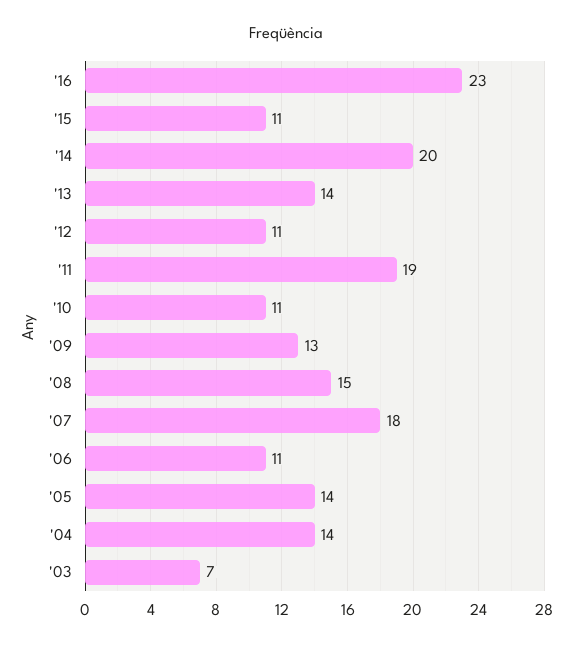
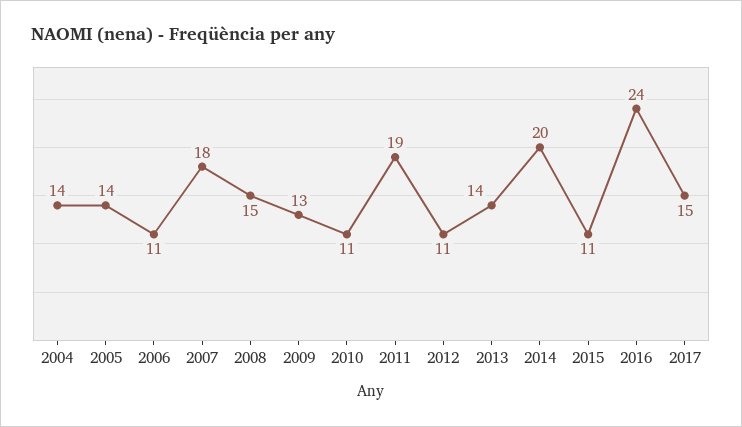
'16: 23 -> 24
'03: 7 -> none
2017: none -> 15

